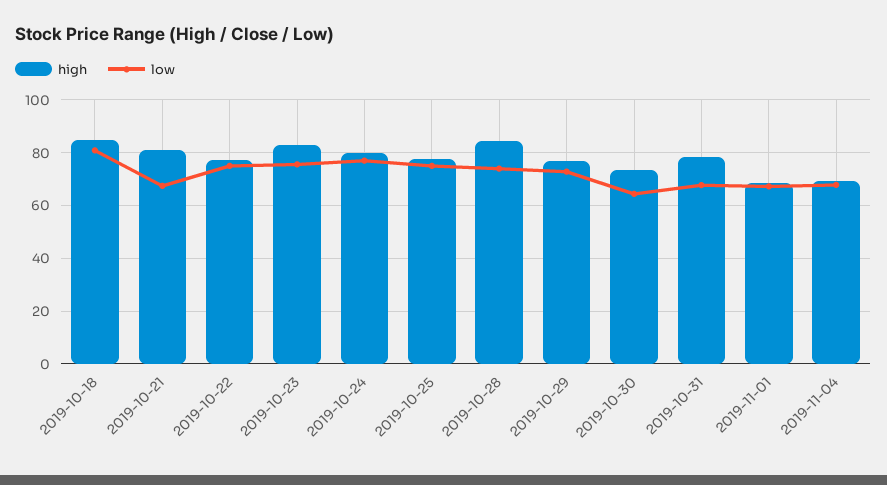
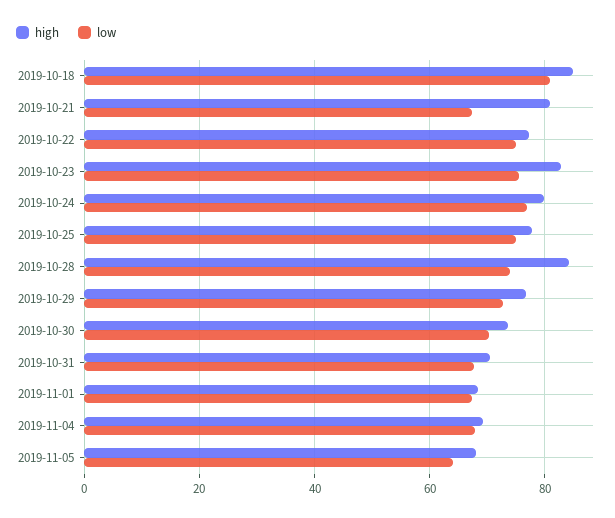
low, 2019-10-30: 65 -> 70
high, 2019-10-31: 77.5 -> 70
high, 2019-11-05: none -> 68
low, 2019-11-05: none -> 64

